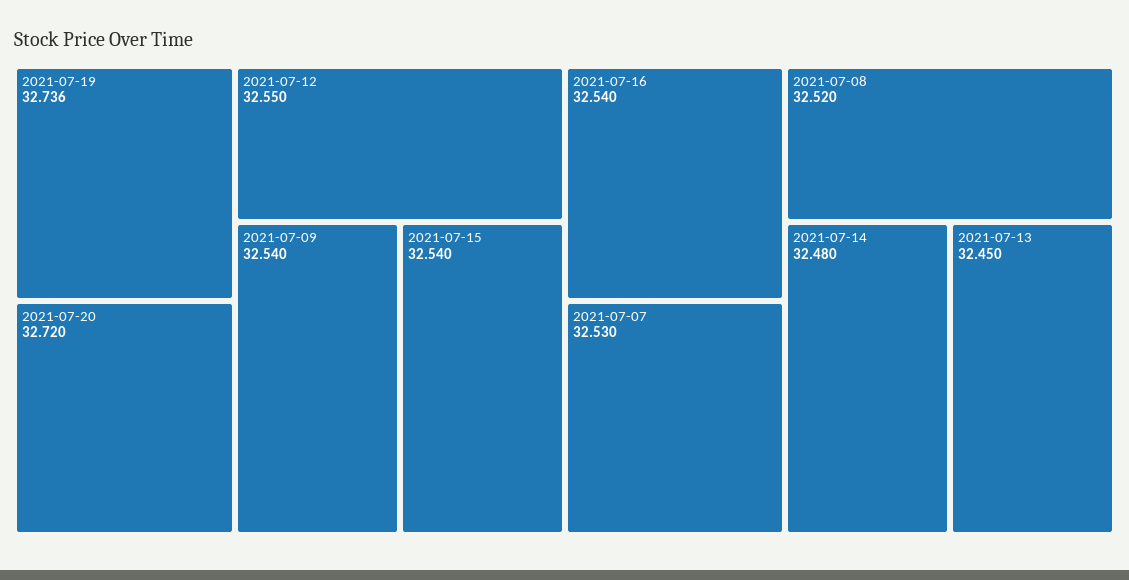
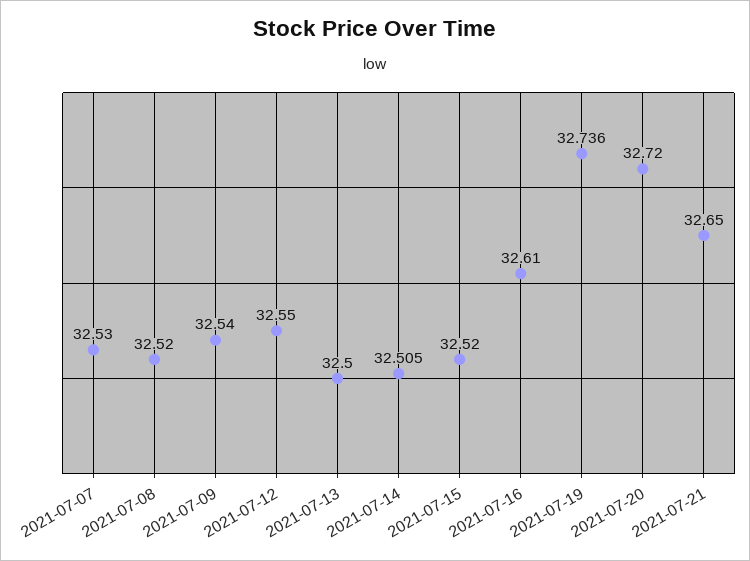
2021-07-15: 32.54 -> 32.52
2021-07-16: 32.54 -> 32.61
2021-07-14: 32.48 -> 32.505
2021-07-13: 32.45 -> 32.5
2021-07-21: none -> 32.65

